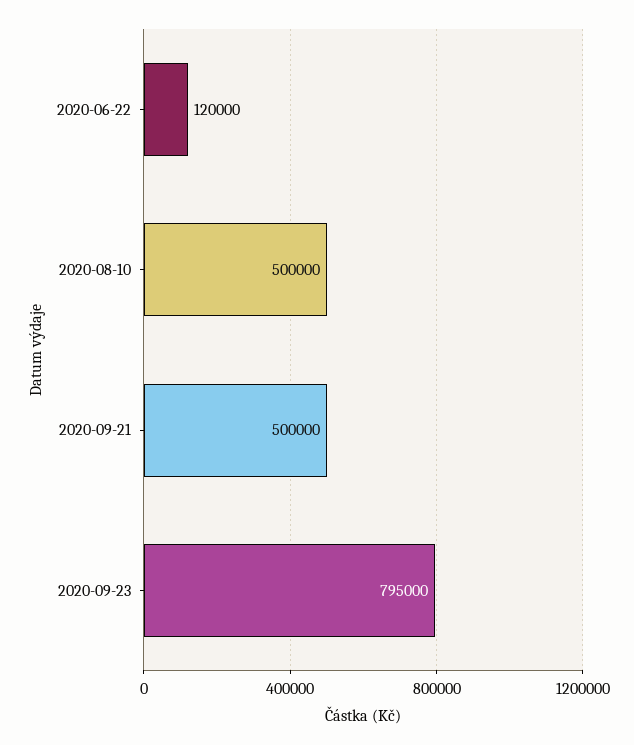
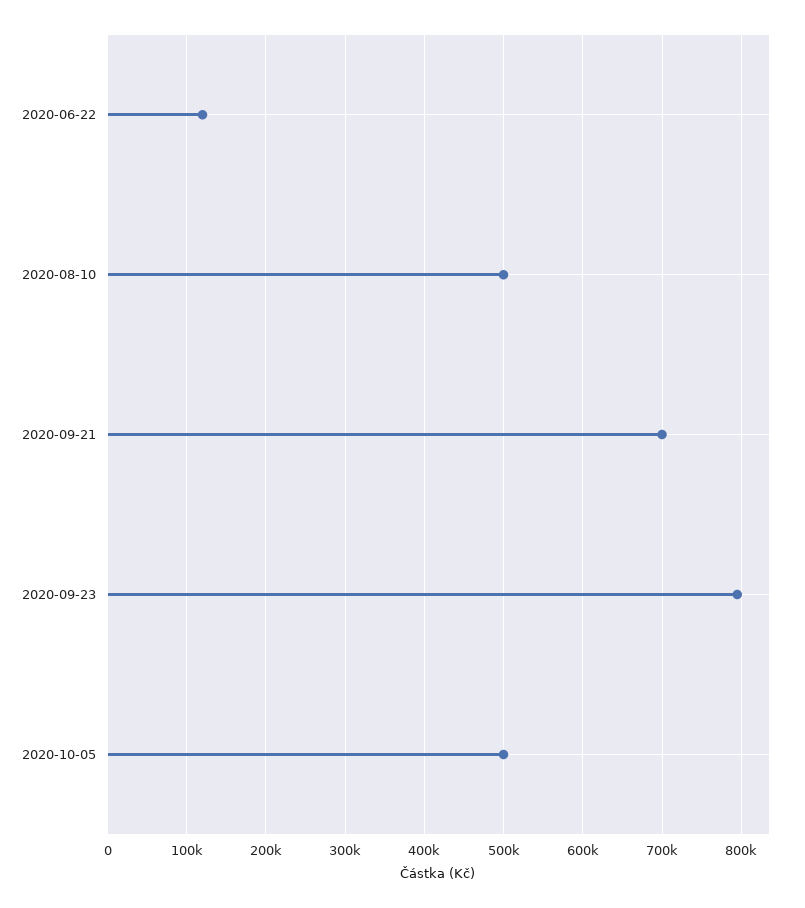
2020-09-21: 500000 -> 700000
2020-10-05: none -> 500000

